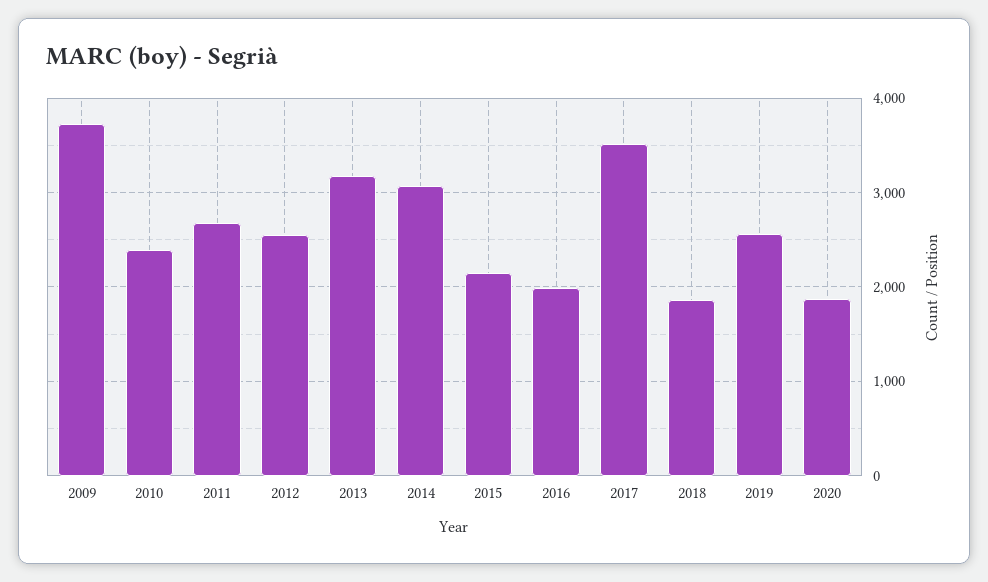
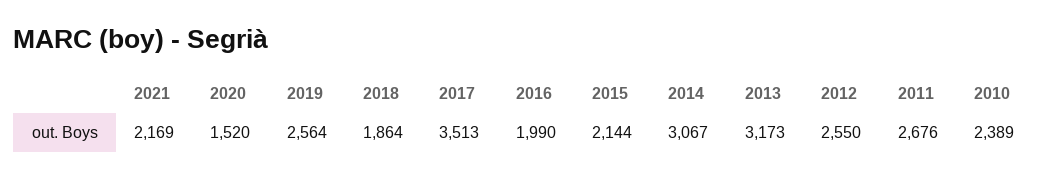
2009: 3700 -> none
2020: 1900 -> 1520
2021: none -> 2169

